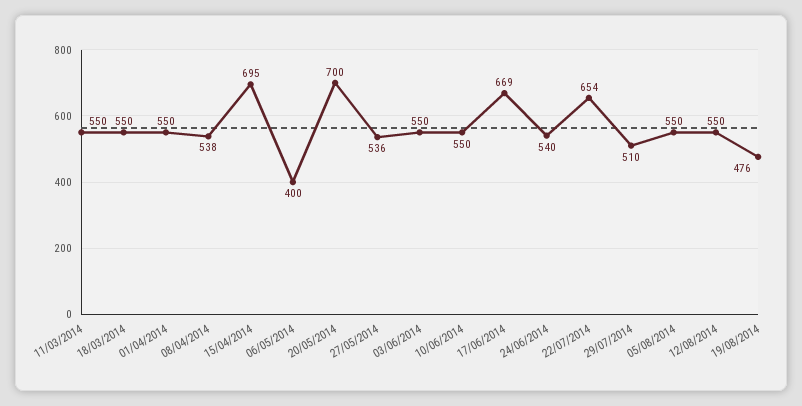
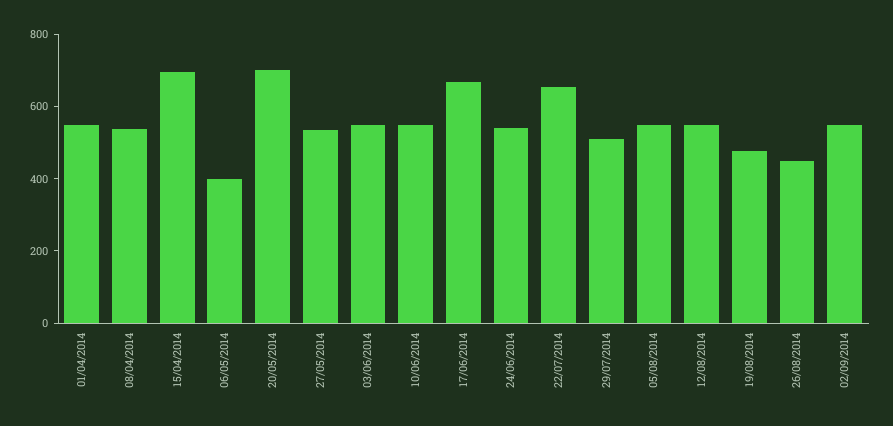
11/03/2014: 550 -> none
18/03/2014: 550 -> none
26/08/2014: none -> 450
02/09/2014: none -> 550

